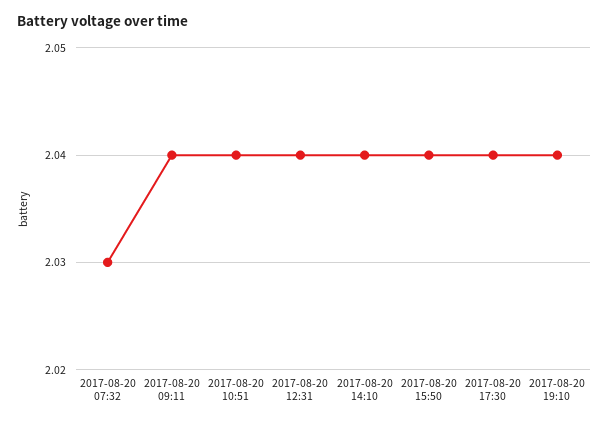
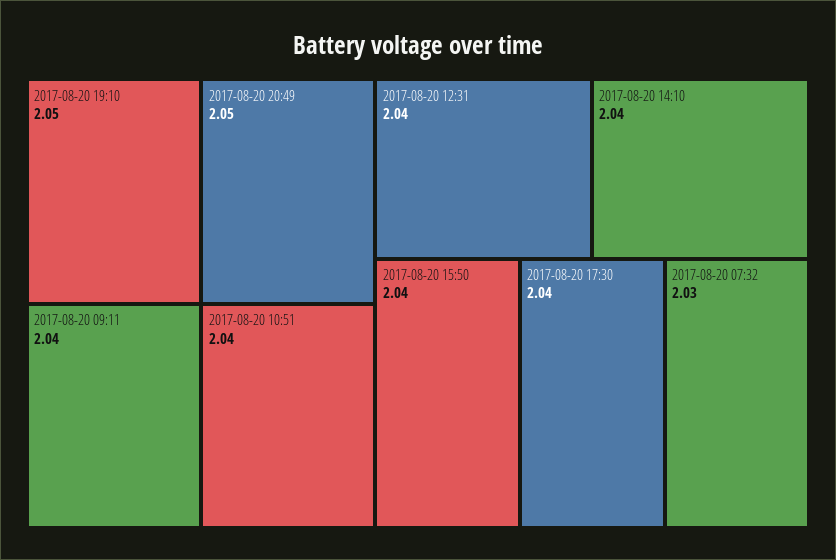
2017-08-20 19:10: 2.04 -> 2.05
2017-08-20 20:49: none -> 2.05

